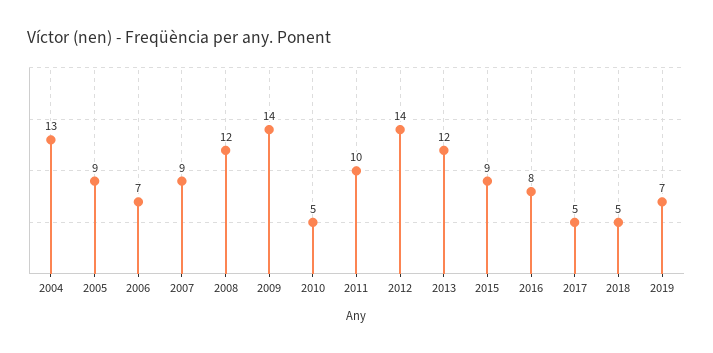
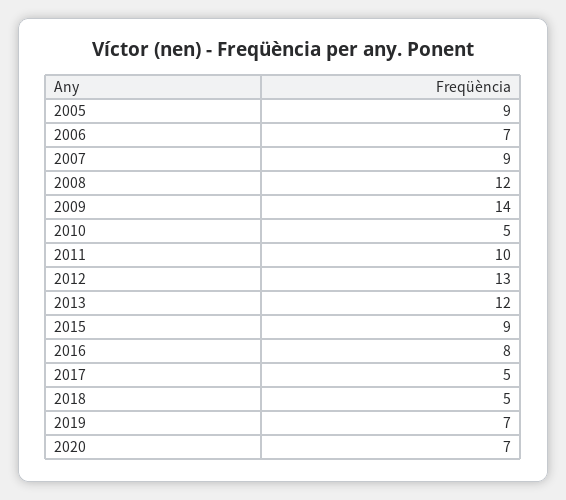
2004: 13 -> none
2012: 14 -> 13
2020: none -> 7

